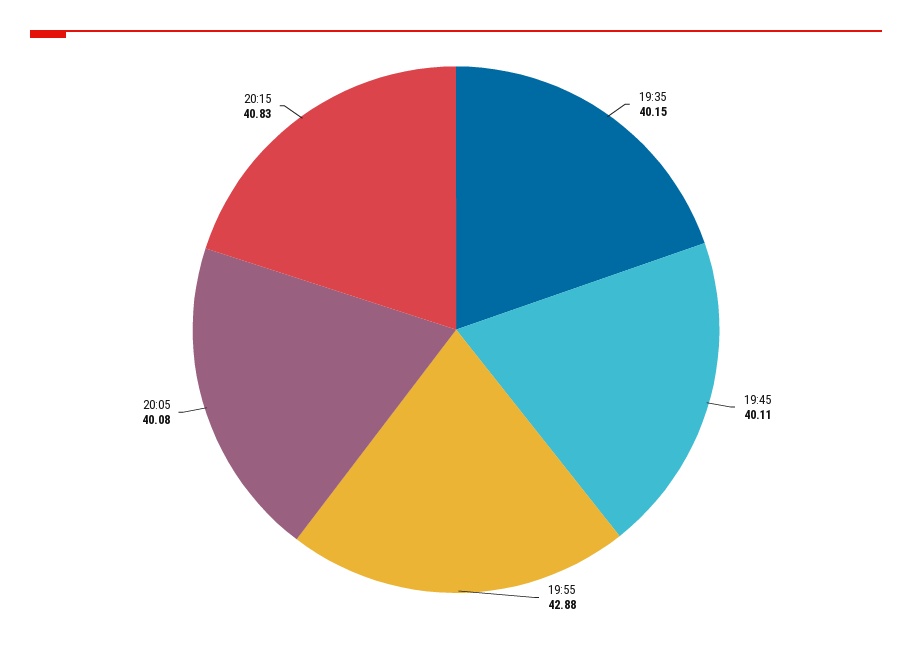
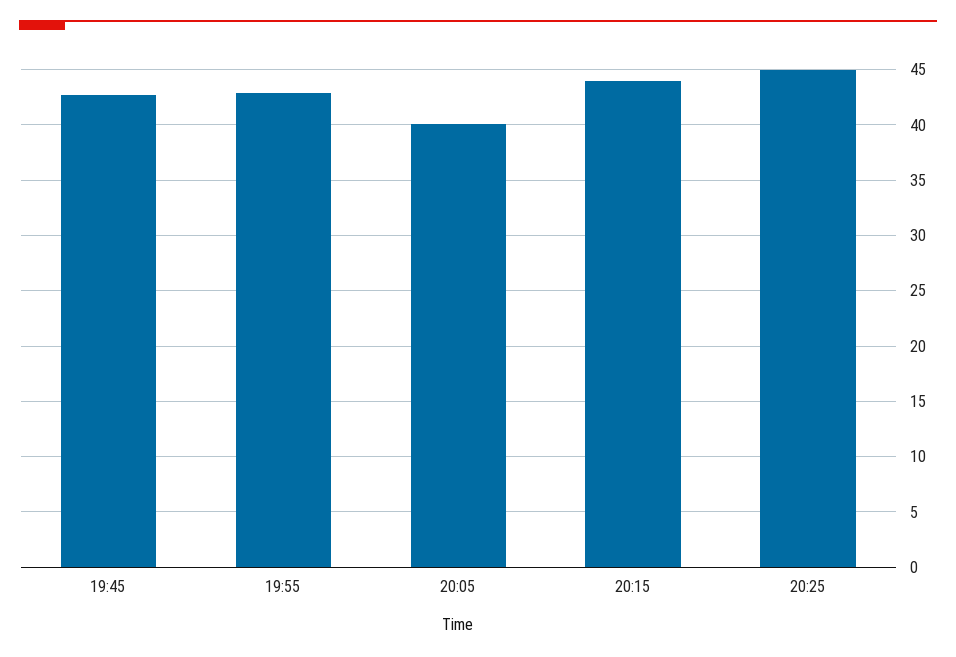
19:35: 40.15 -> none
19:45: 40.11 -> 43
20:15: 40.83 -> 44
20:25: none -> 45

